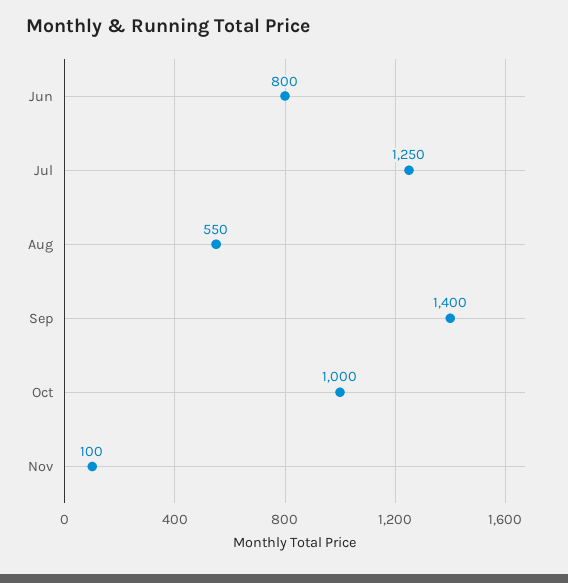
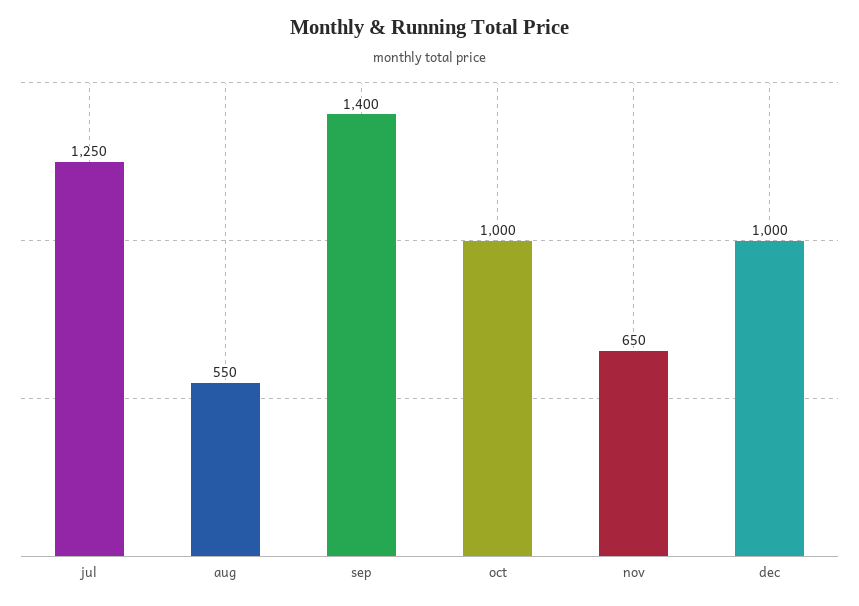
Jun: 800 -> none
Nov: 100 -> 650
dec: none -> 1000

